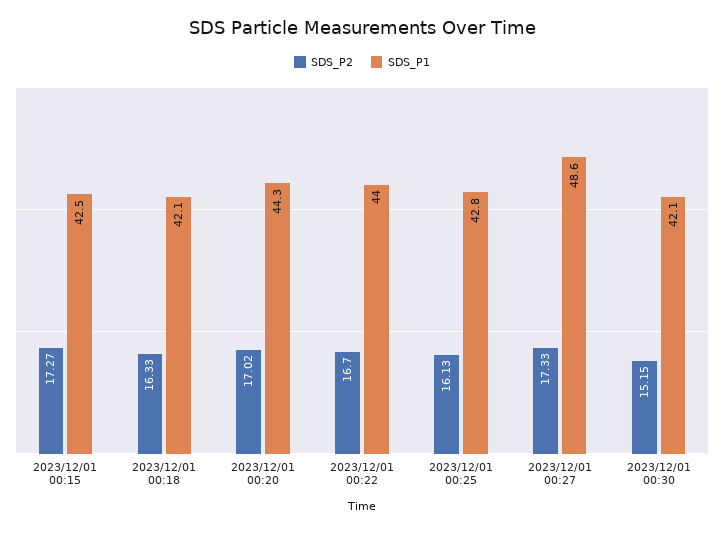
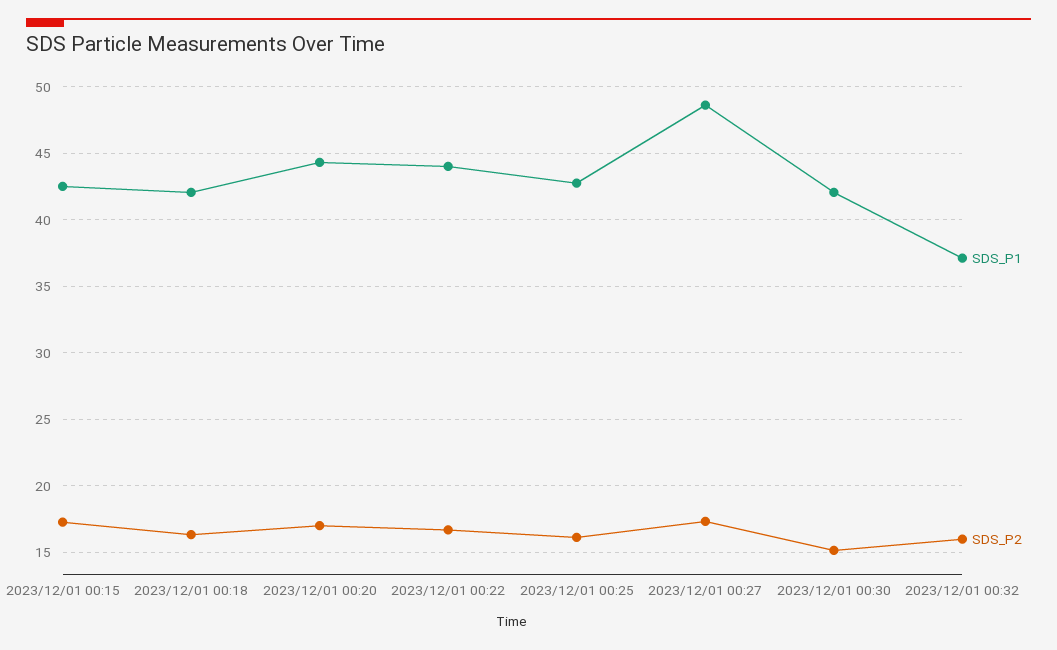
SDS_P1, 2023/12/01 00:32: none -> 37
SDS_P2, 2023/12/01 00:32: none -> 16

